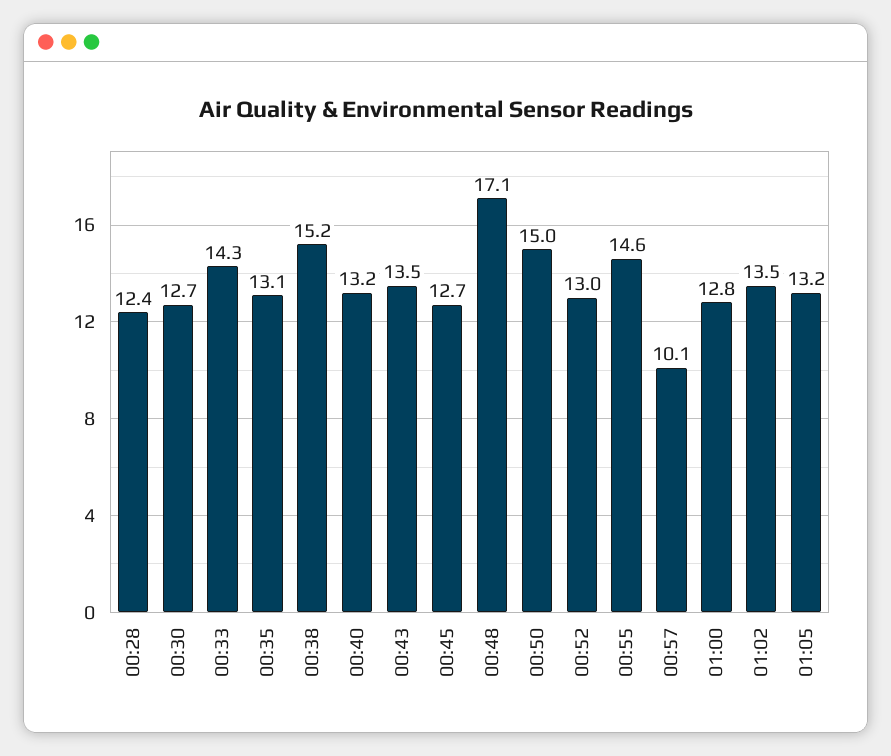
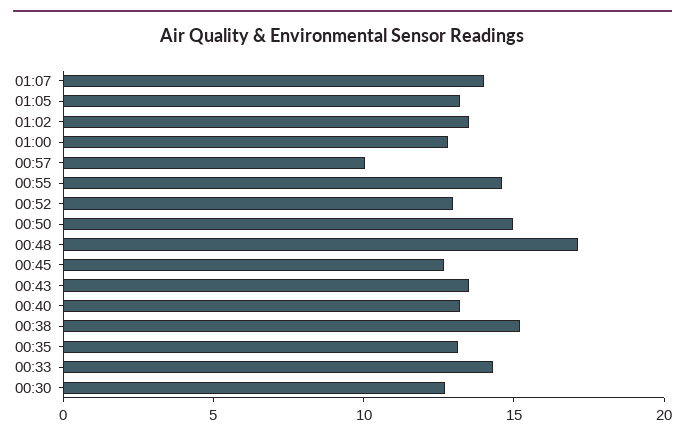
00:28: 12.4 -> none
01:07: none -> 14

